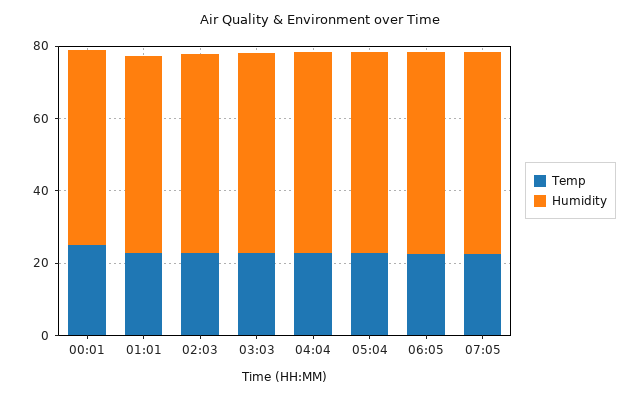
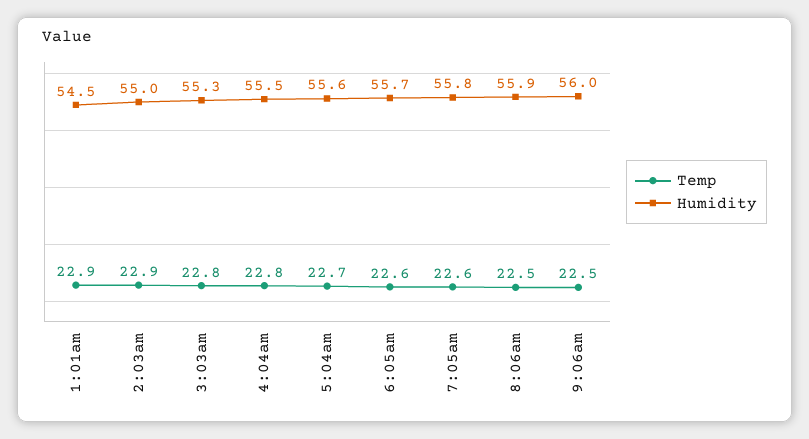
Temp, 00:01: 25 -> none
Humidity, 00:01: 55 -> none
Temp, 8:06am: none -> 22.5
Humidity, 8:06am: none -> 55.9
Temp, 9:06am: none -> 22.5
Humidity, 9:06am: none -> 56

